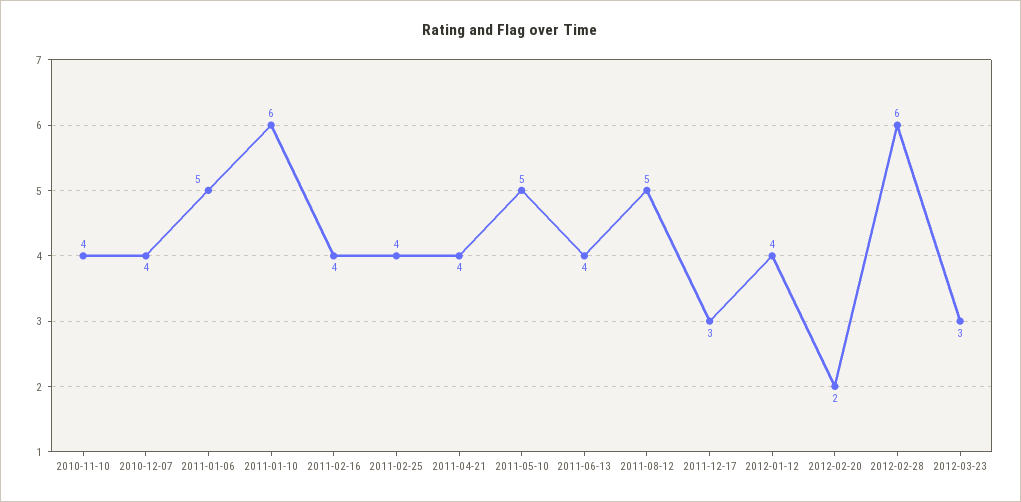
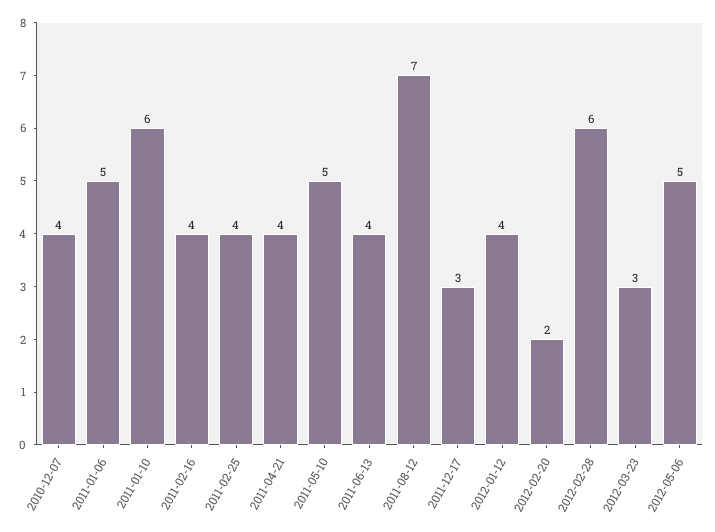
2010-11-10: 4 -> none
2011-08-12: 5 -> 7
2012-05-06: none -> 5

